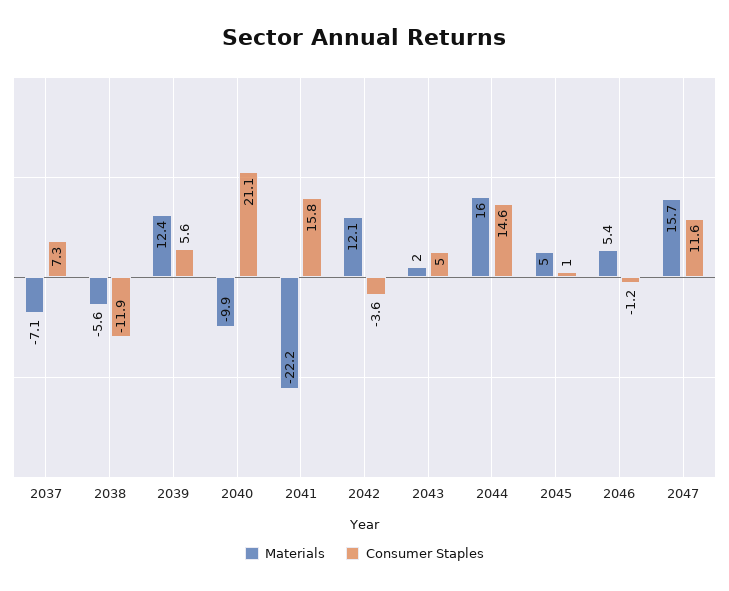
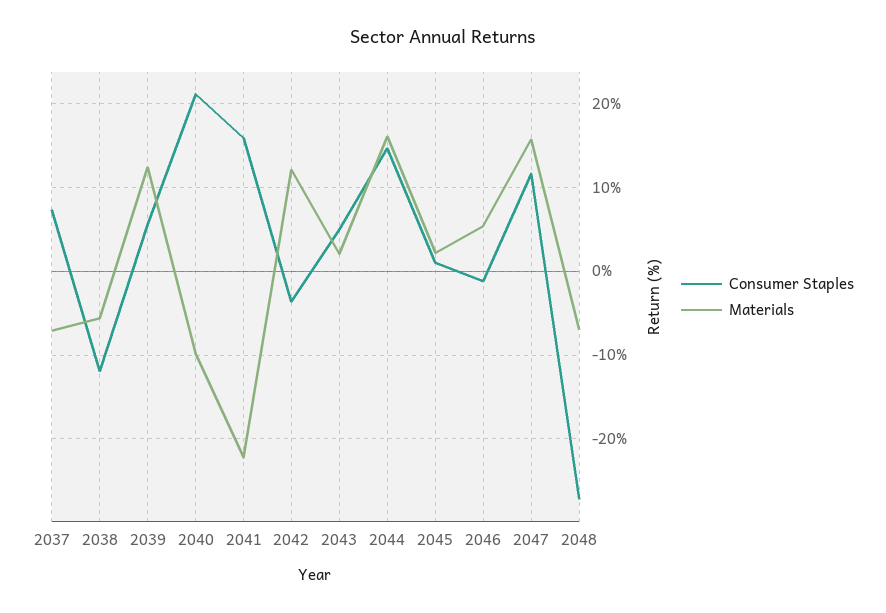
Materials, 2045: 5 -> 2
Consumer Staples, 2048: none -> -27
Materials, 2048: none -> -7

